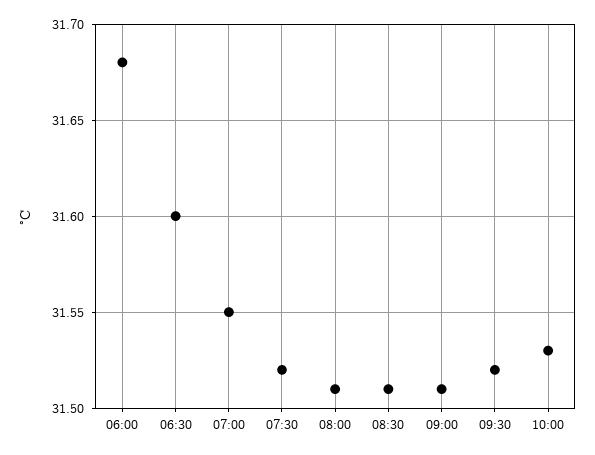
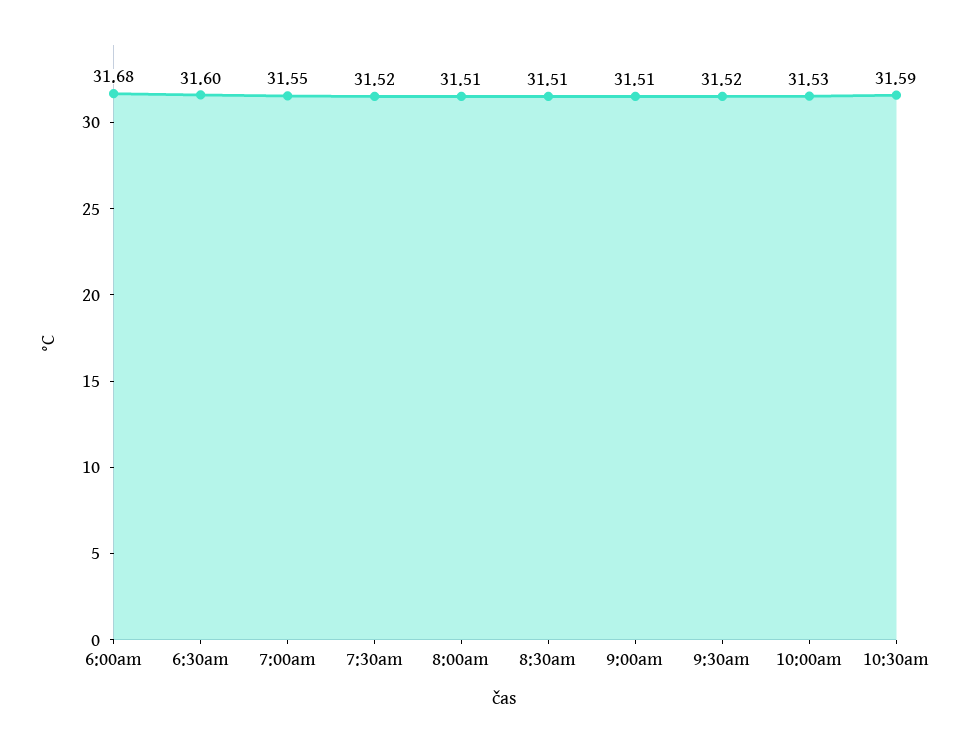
10:30am: none -> 31.59

